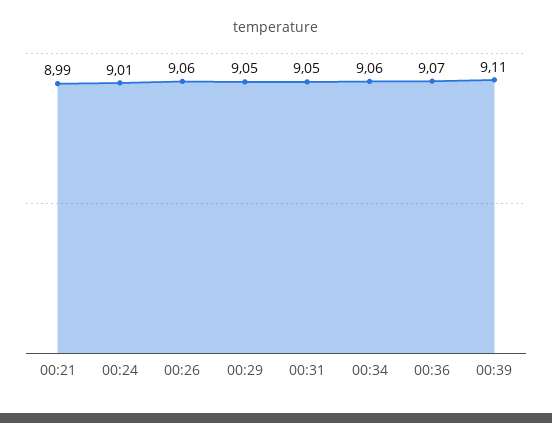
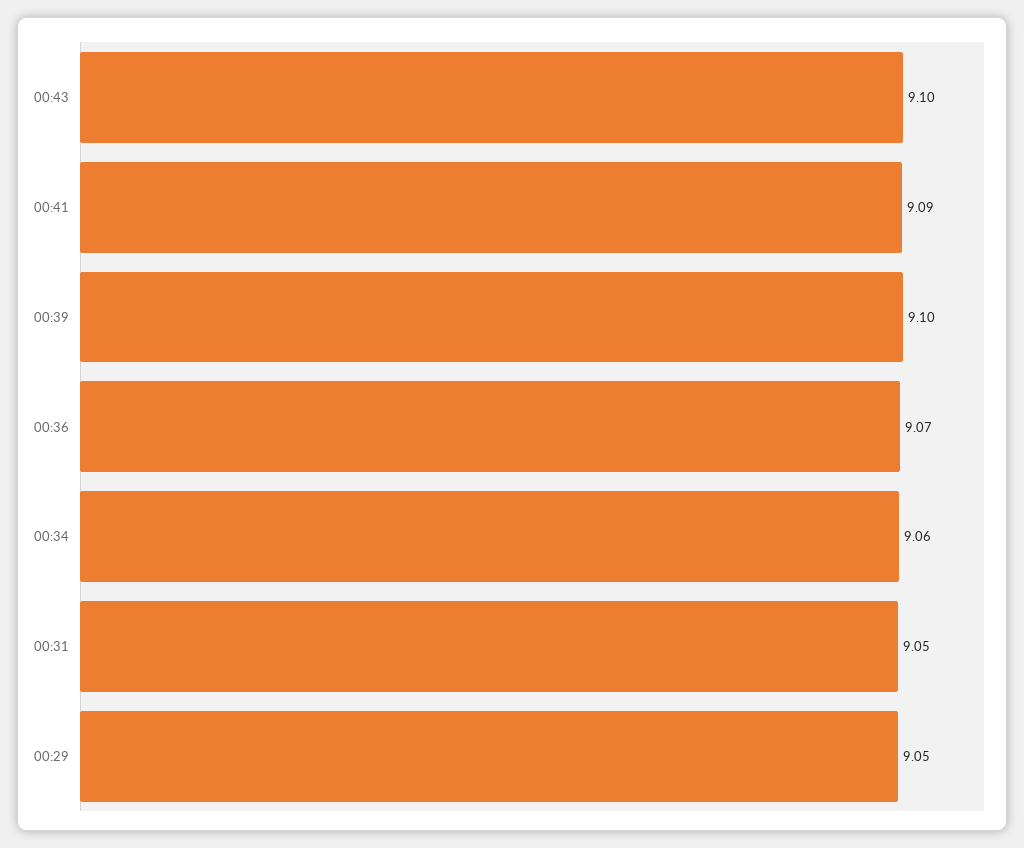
00:21: 8.99 -> none
00:24: 9.01 -> none
00:26: 9.06 -> none
00:39: 9.11 -> 9.1
00:43: none -> 9.1
00:41: none -> 9.09

